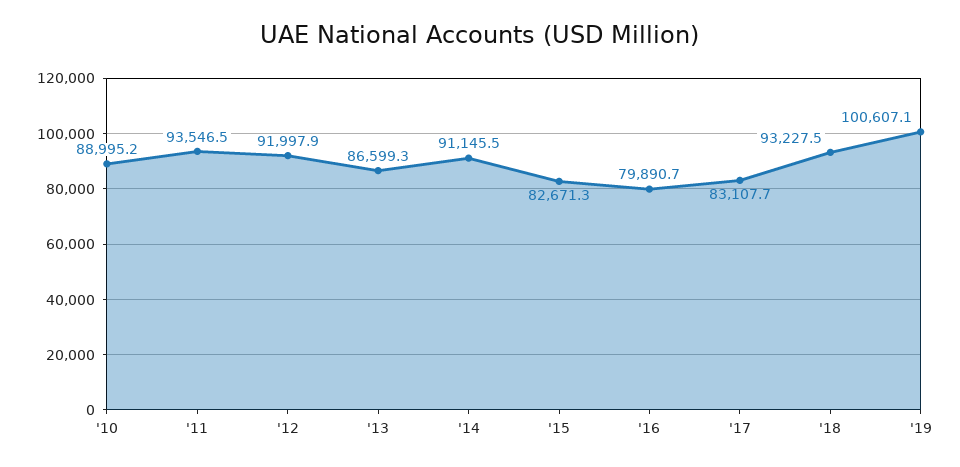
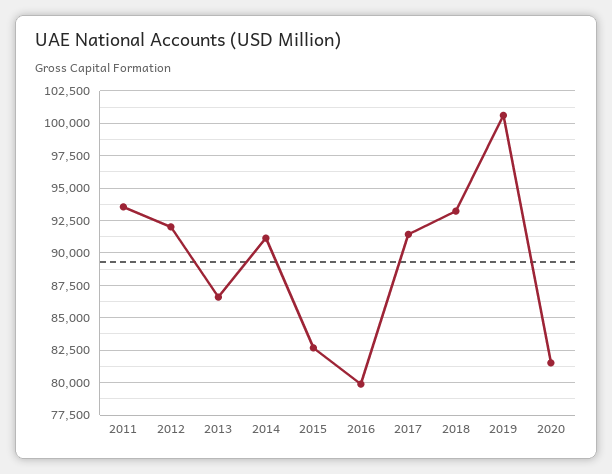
'10: 88995.2 -> none
'17: 83107.7 -> 91500
2020: none -> 81500

